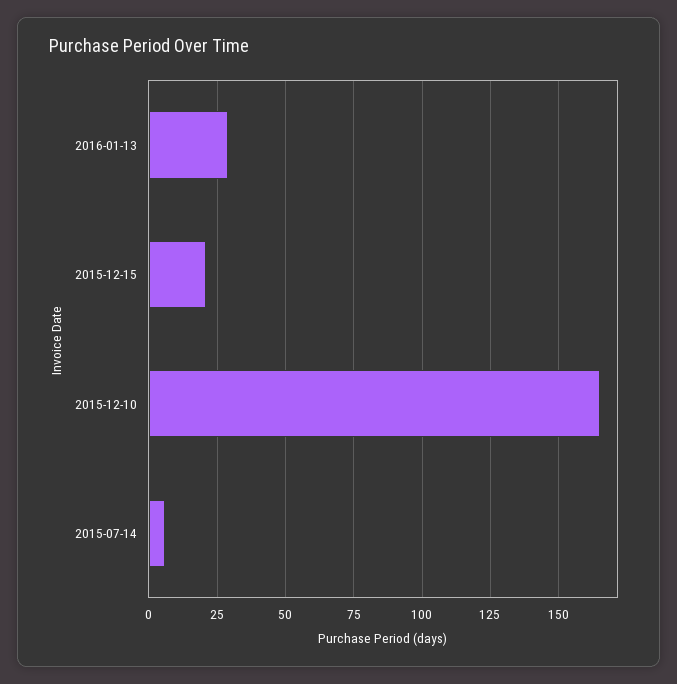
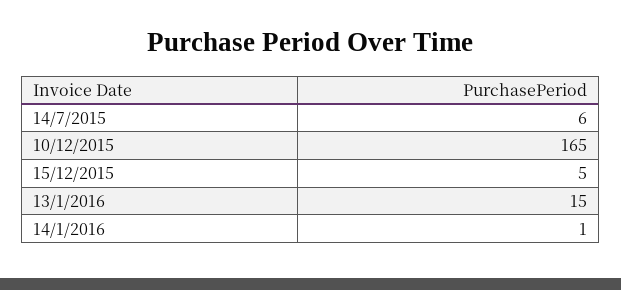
2016-01-13: 30 -> 15
2015-12-15: 20 -> 5
14/1/2016: none -> 1

